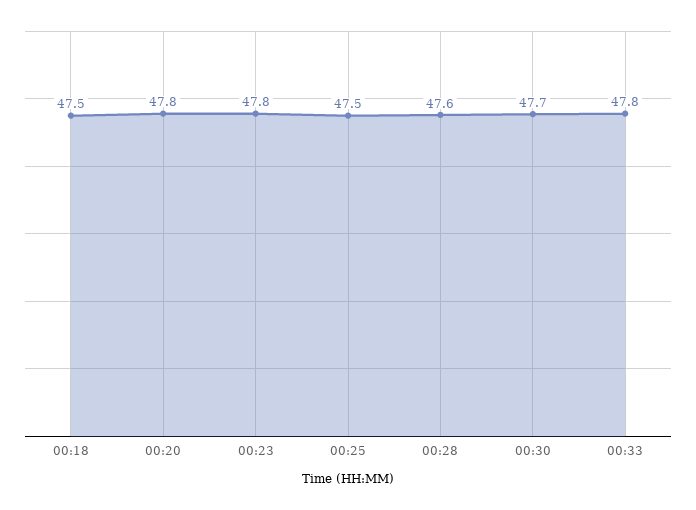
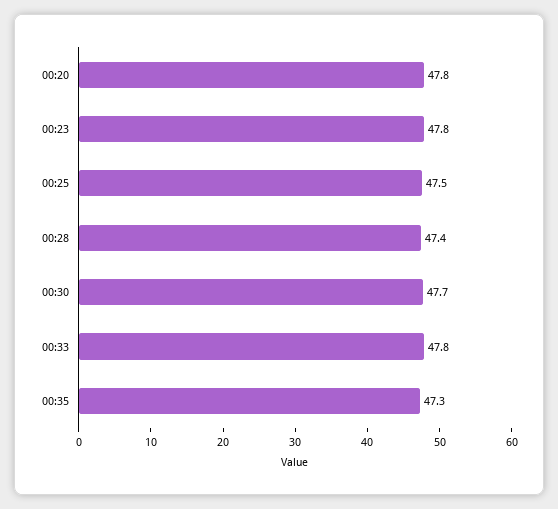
00:18: 47.5 -> none
00:28: 47.6 -> 47.4
00:35: none -> 47.3

